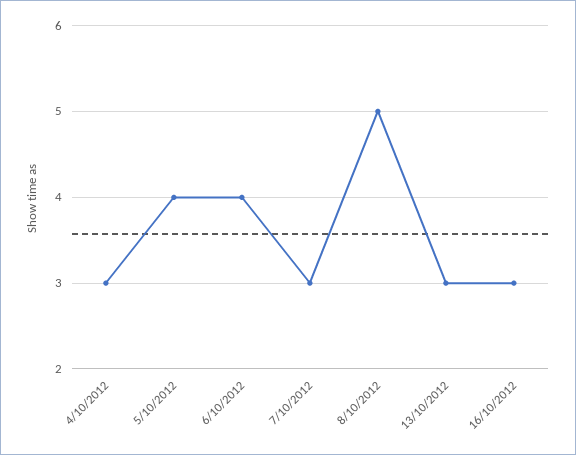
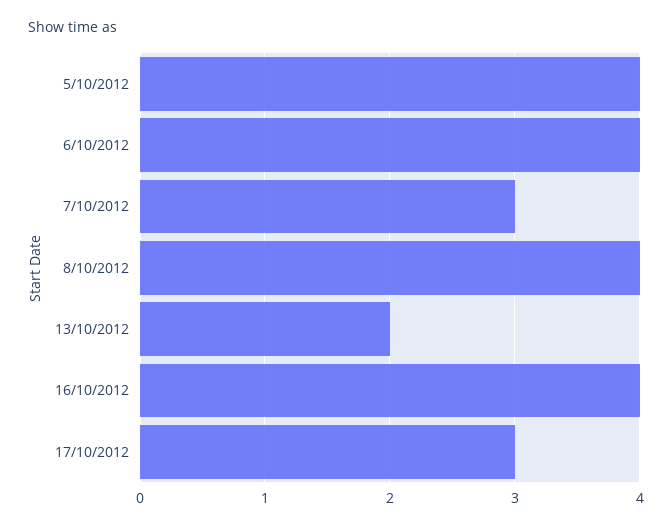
4/10/2012: 3 -> none
8/10/2012: 5 -> 4
13/10/2012: 3 -> 2
16/10/2012: 3 -> 4
17/10/2012: none -> 3

